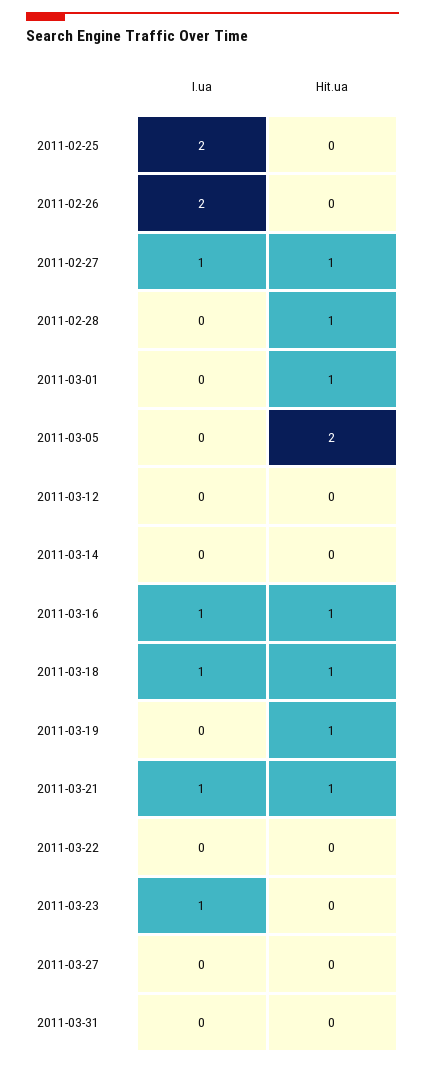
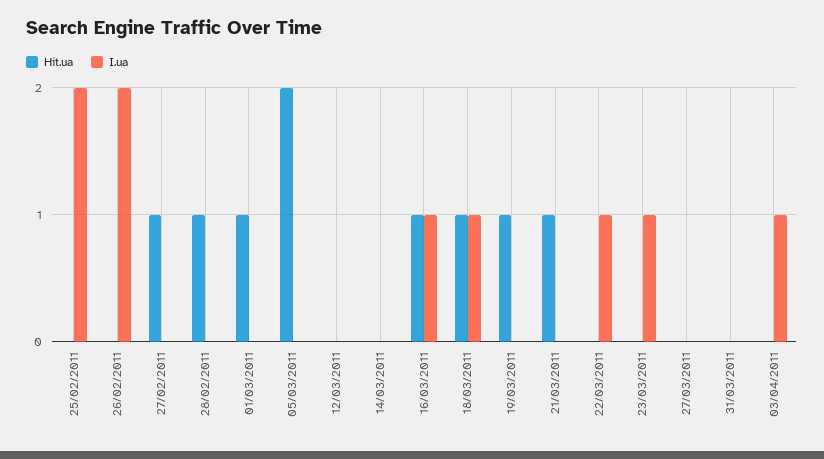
I.ua, 2011-02-27: 1 -> 0
I.ua, 2011-03-21: 1 -> 0
I.ua, 2011-03-22: 0 -> 1
Hit.ua, 03/04/2011: none -> 0
I.ua, 03/04/2011: none -> 1

